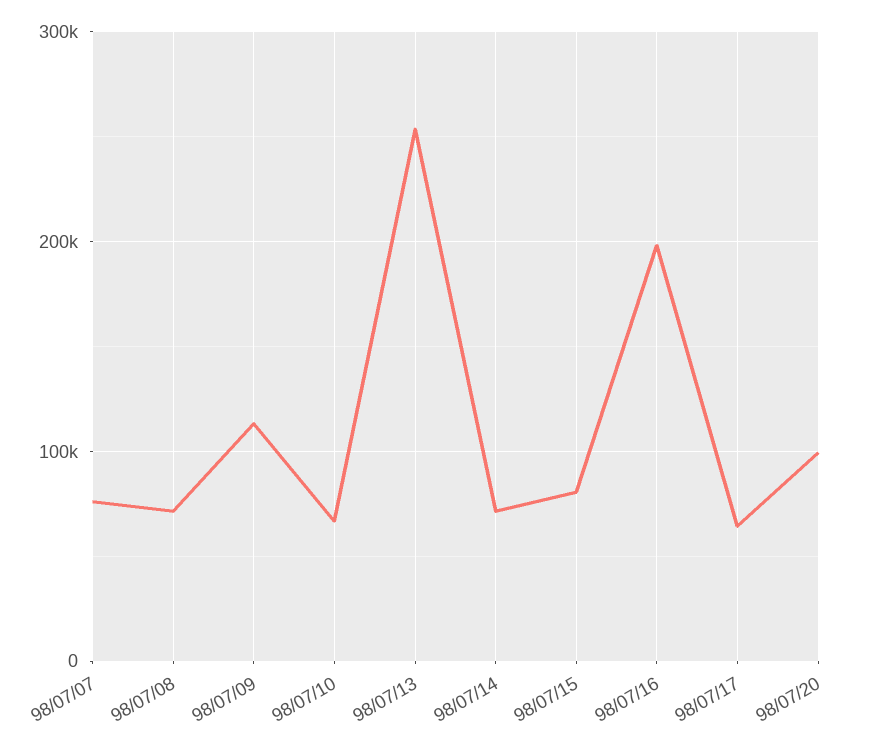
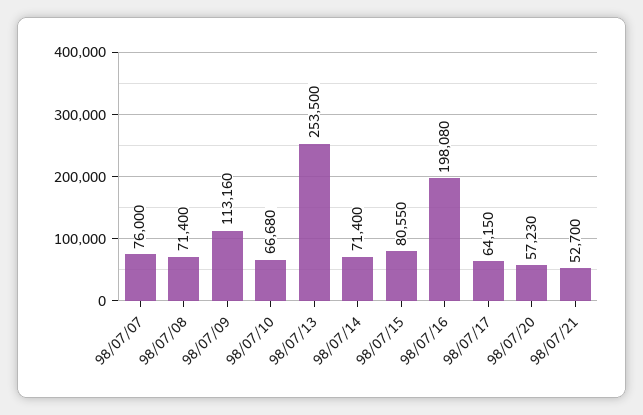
98/07/20: 100000 -> 57230
98/07/21: none -> 52700

